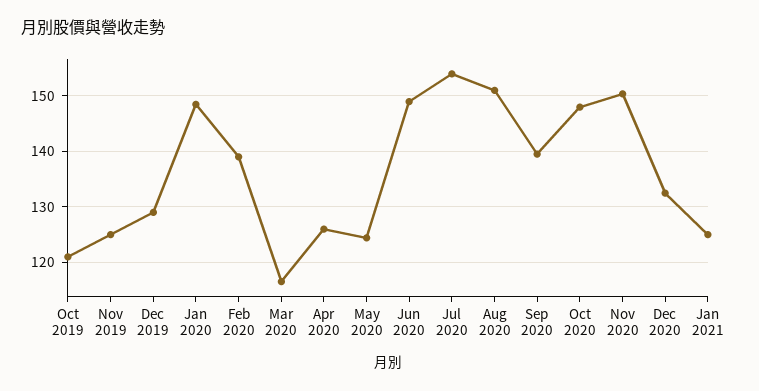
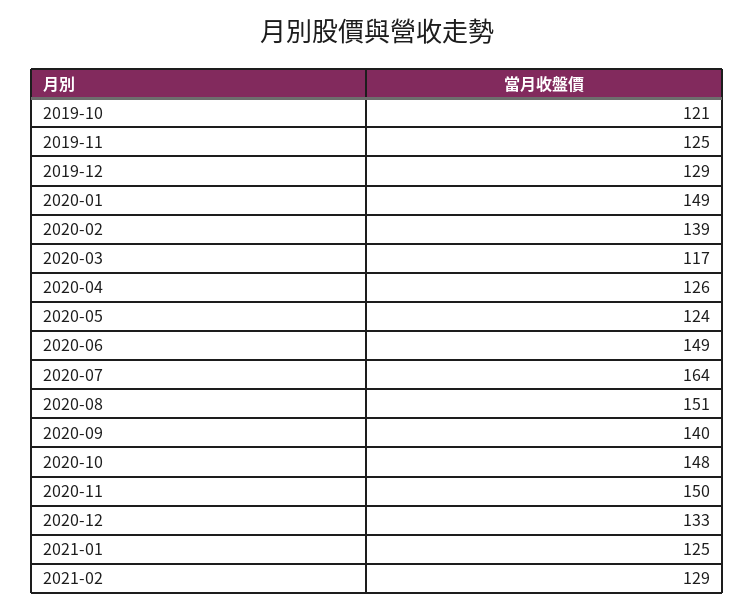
Jul 2020: 154 -> 164
2021-02: none -> 129

